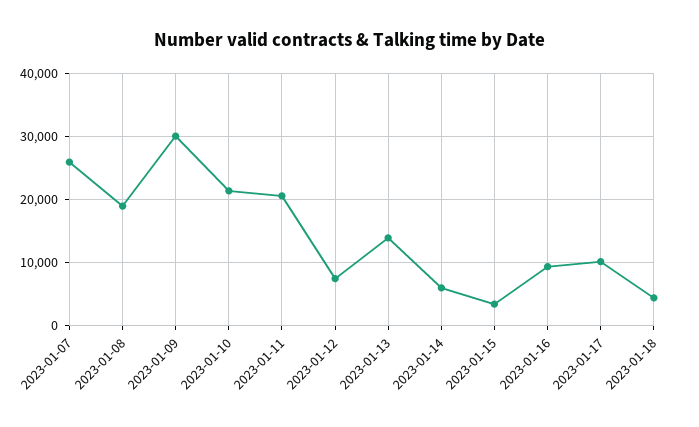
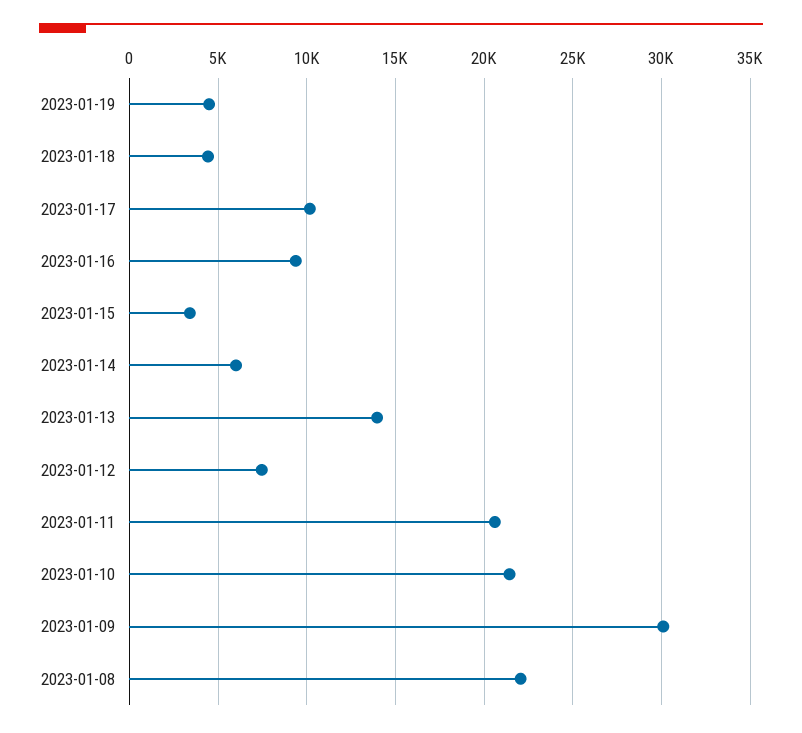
2023-01-07: 26000 -> none
2023-01-08: 19000 -> 22000
2023-01-19: none -> 4500

